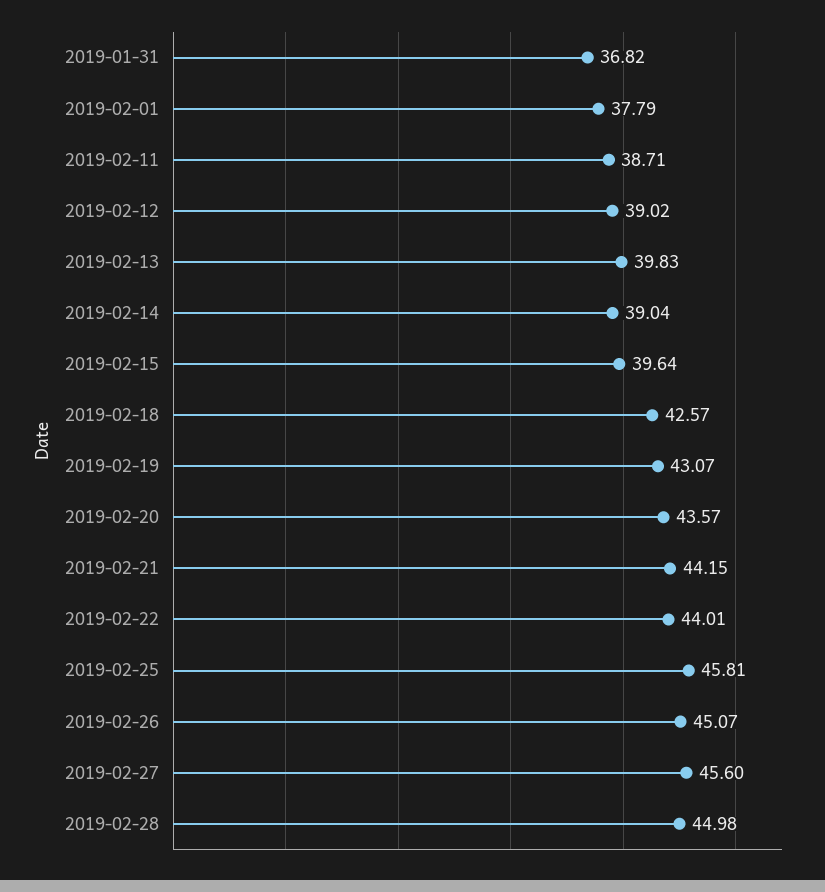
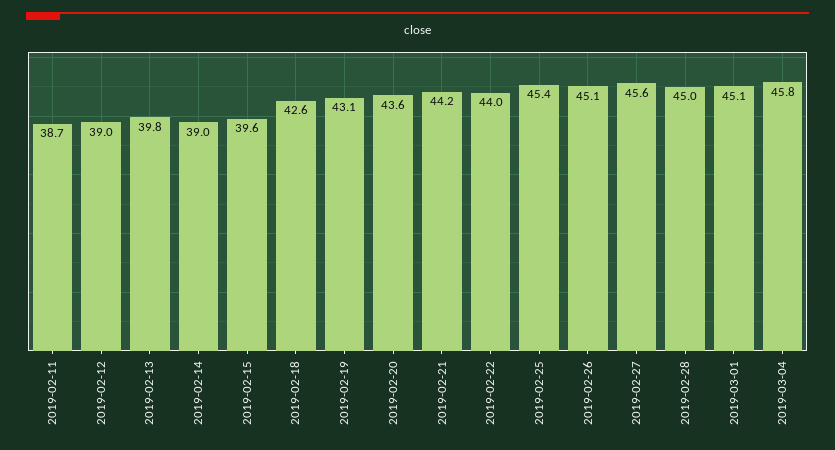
2019-01-31: 36.82 -> none
2019-02-01: 37.79 -> none
2019-02-25: 45.81 -> 45.4
2019-03-01: none -> 45.1
2019-03-04: none -> 45.8

